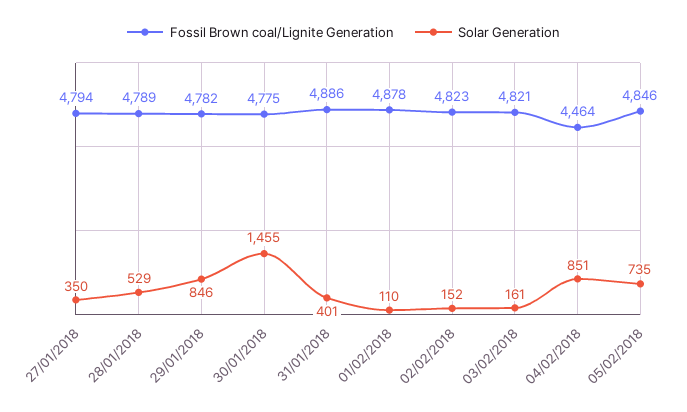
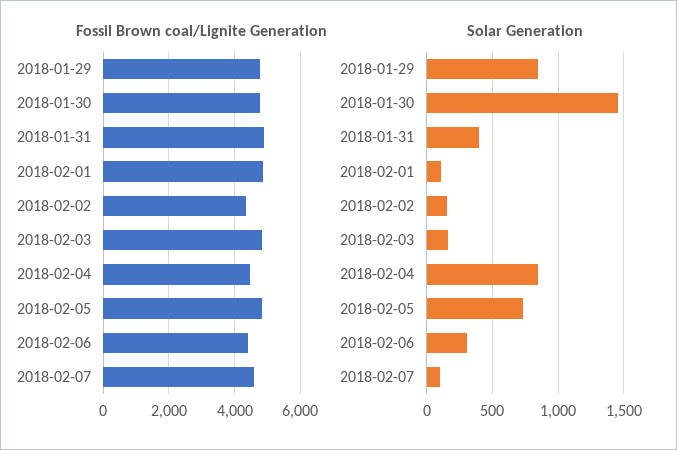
Fossil Brown coal/Lignite Generation, 27/01/2018: 4794 -> none
Solar Generation, 27/01/2018: 350 -> none
Fossil Brown coal/Lignite Generation, 28/01/2018: 4789 -> none
Solar Generation, 28/01/2018: 529 -> none
Fossil Brown coal/Lignite Generation, 02/02/2018: 4823 -> 4400
Fossil Brown coal/Lignite Generation, 2018-02-06: none -> 4400
Fossil Brown coal/Lignite Generation, 2018-02-07: none -> 4600
Solar Generation, 2018-02-06: none -> 300
Solar Generation, 2018-02-07: none -> 100

